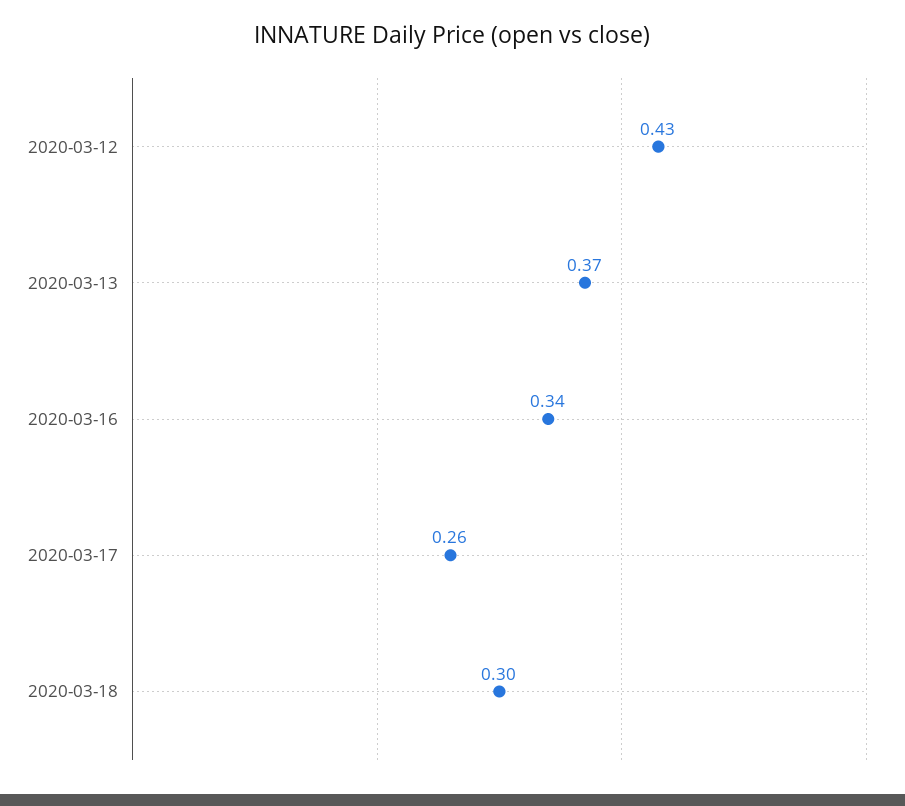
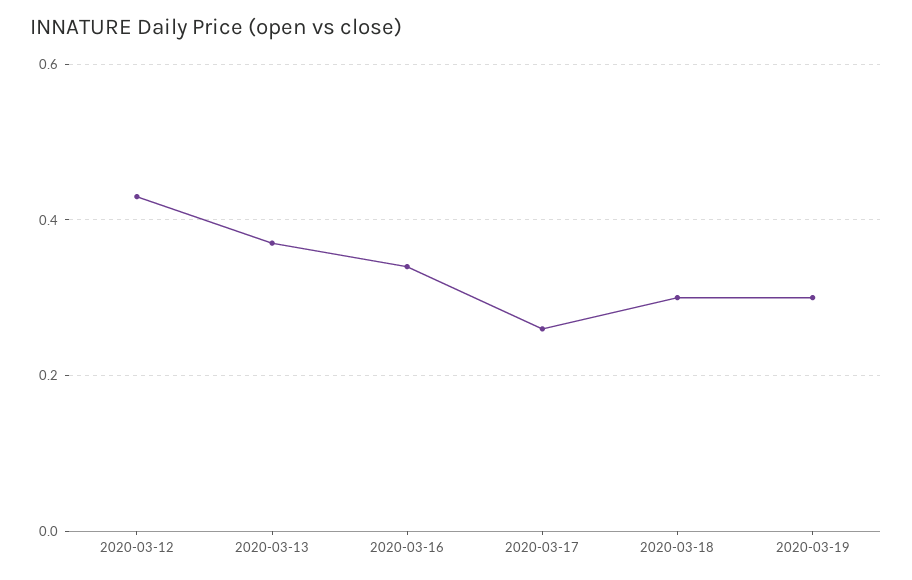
2020-03-19: none -> 0.3

